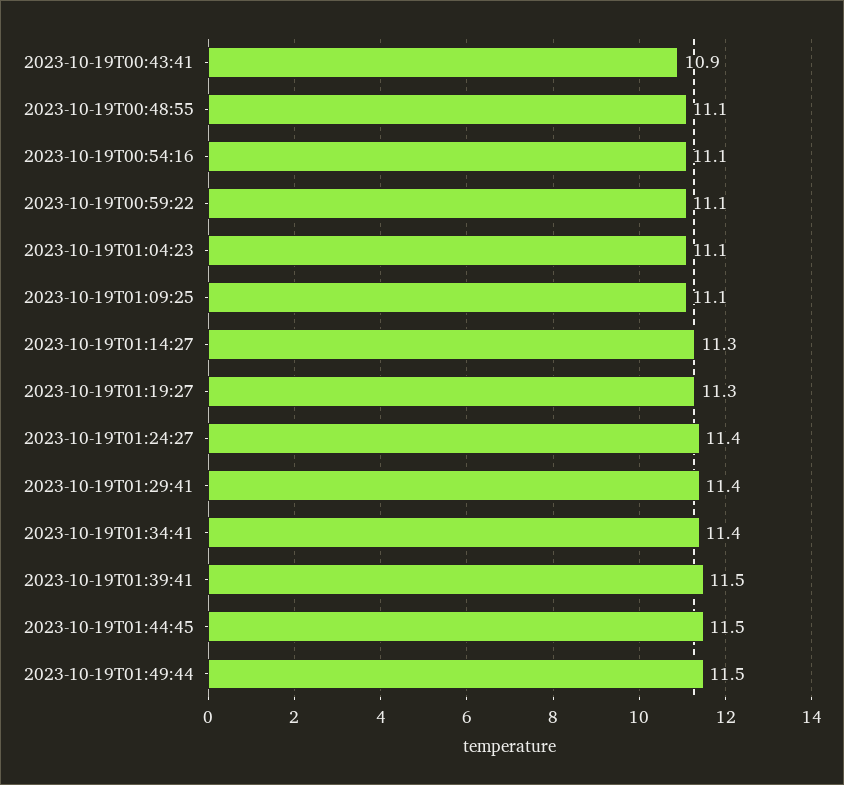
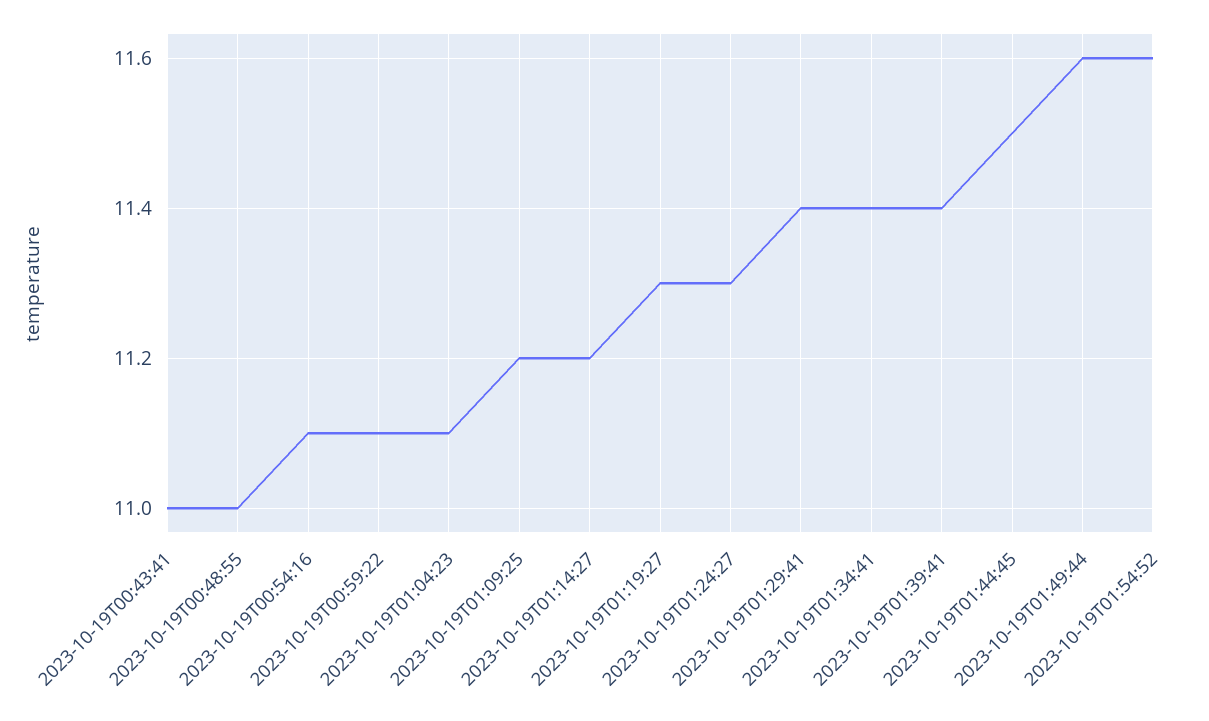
2023-10-19T00:43:41: 10.9 -> 11
2023-10-19T00:48:55: 11.1 -> 11
2023-10-19T01:09:25: 11.1 -> 11.2
2023-10-19T01:14:27: 11.3 -> 11.2
2023-10-19T01:24:27: 11.4 -> 11.3
2023-10-19T01:39:41: 11.5 -> 11.4
2023-10-19T01:49:44: 11.5 -> 11.6
2023-10-19T01:54:52: none -> 11.6

